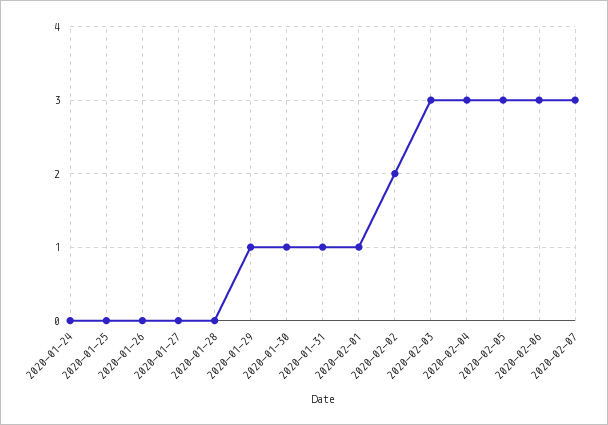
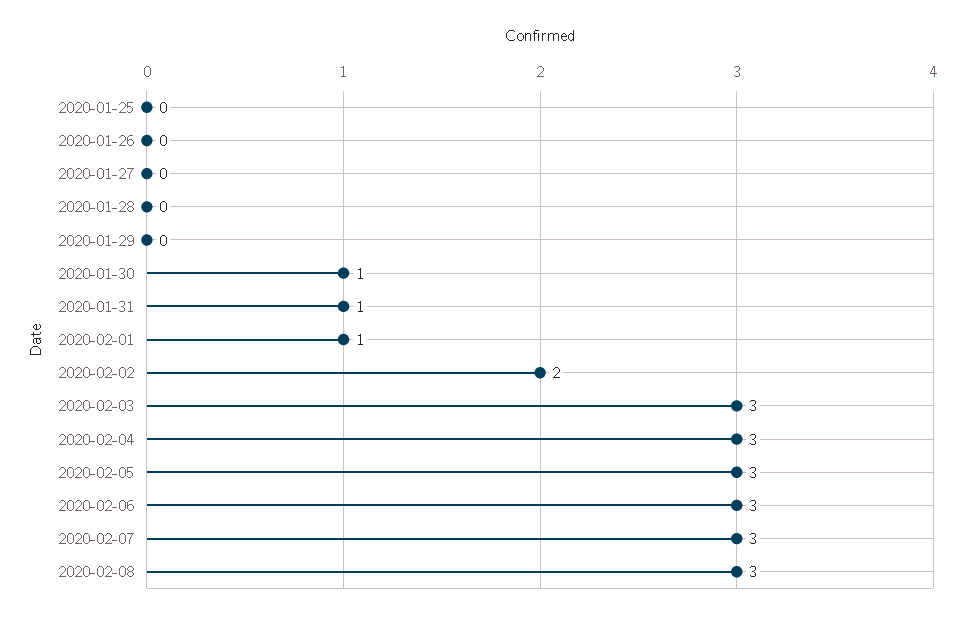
2020-01-24: 0 -> none
2020-01-29: 1 -> 0
2020-02-08: none -> 3

